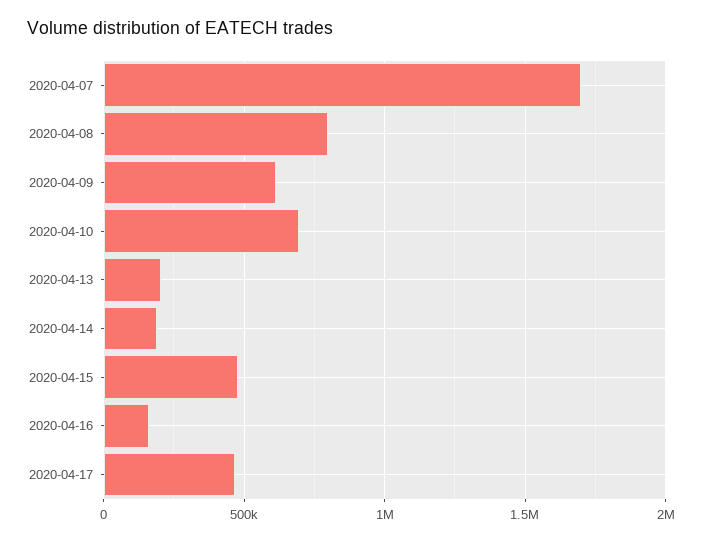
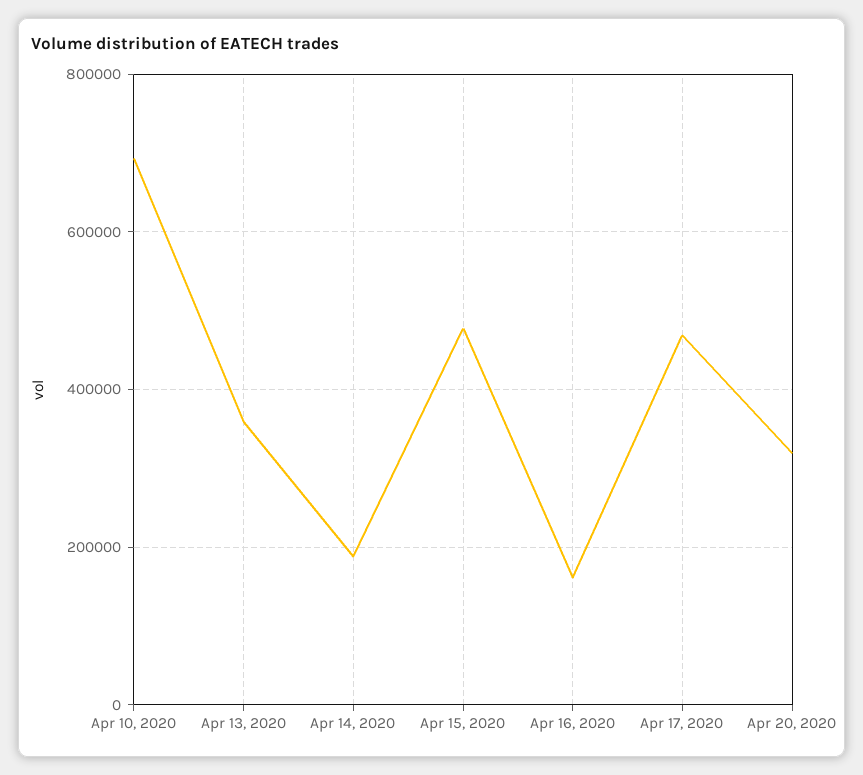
2020-04-07: 1700000 -> none
2020-04-08: 800000 -> none
2020-04-09: 600000 -> none
2020-04-13: 200000 -> 360000
Apr 20, 2020: none -> 320000

